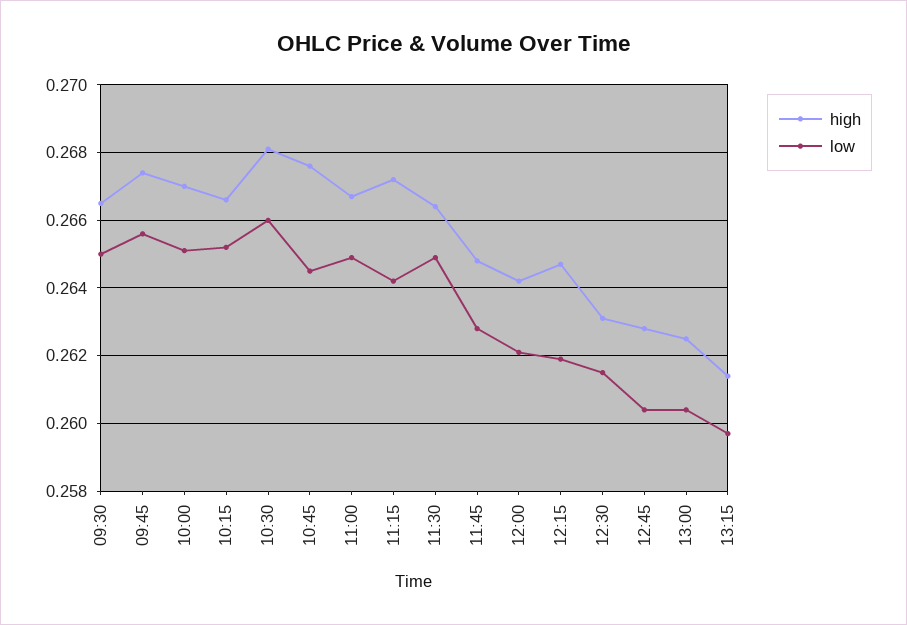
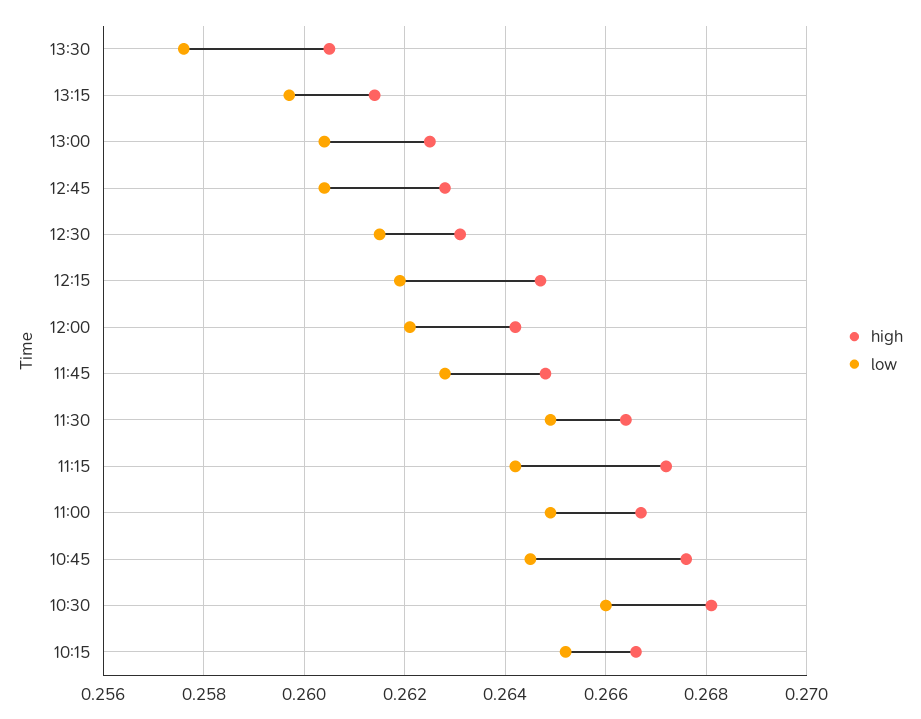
high, 09:30: 0.2665 -> none
low, 09:30: 0.265 -> none
high, 09:45: 0.2675 -> none
low, 09:45: 0.2655 -> none
high, 10:00: 0.267 -> none
low, 10:00: 0.265 -> none
high, 13:30: none -> 0.2605
low, 13:30: none -> 0.2575

